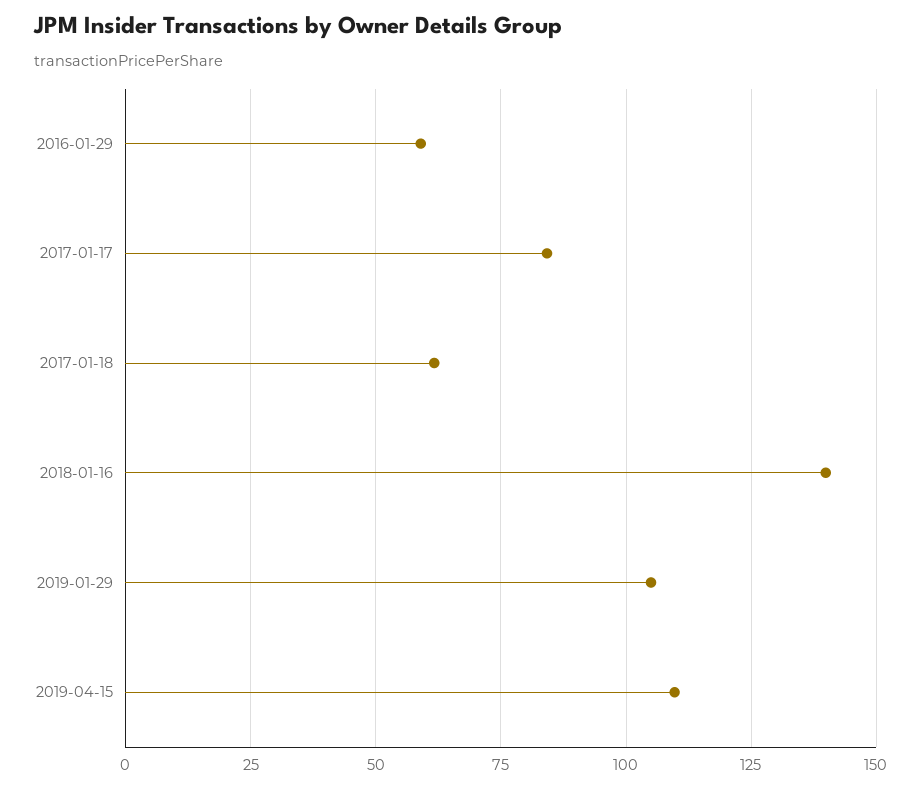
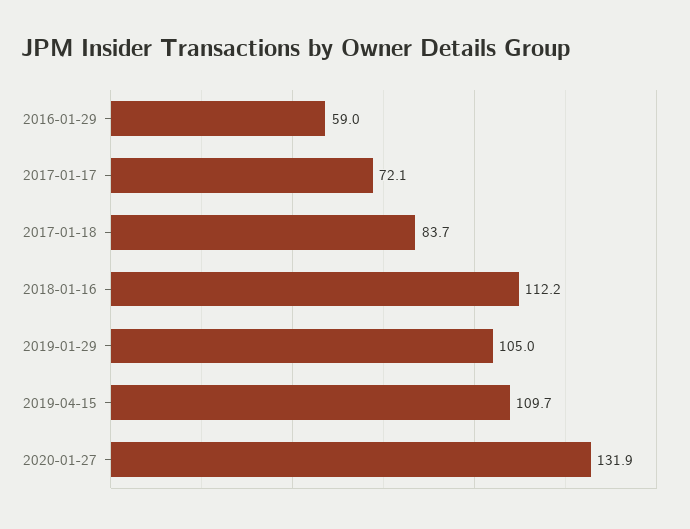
2017-01-17: 85 -> 72.1
2017-01-18: 62.5 -> 83.7
2018-01-16: 140 -> 112.2
2020-01-27: none -> 131.9

